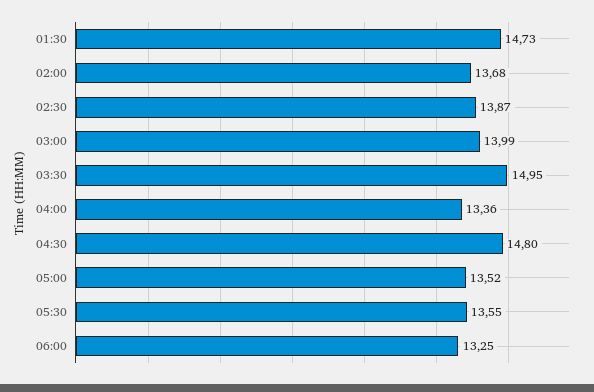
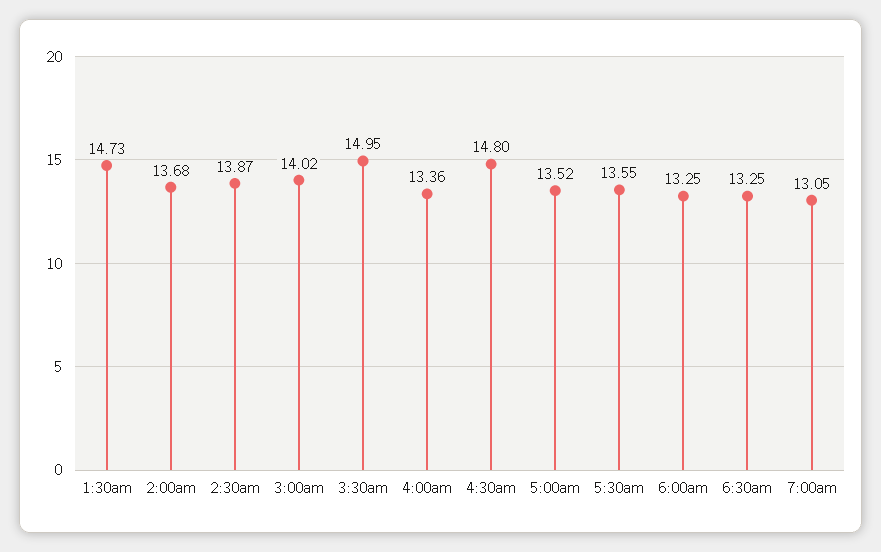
03:00: 13.99 -> 14.02
6:30am: none -> 13.25
7:00am: none -> 13.05

